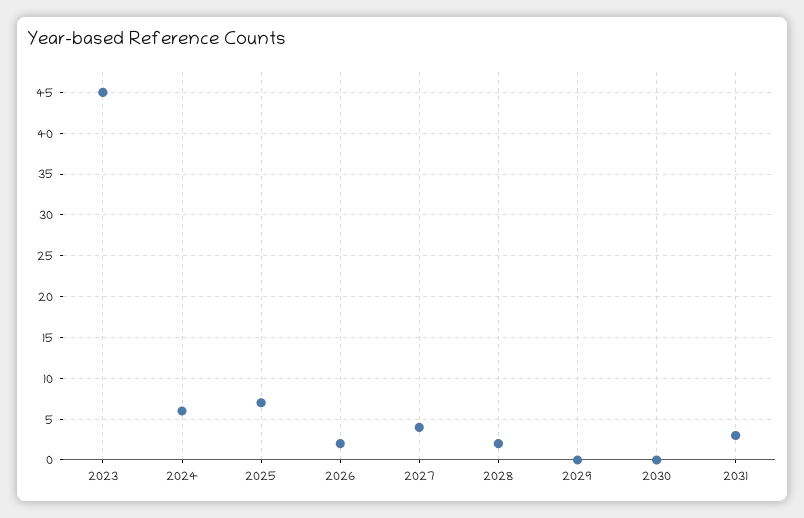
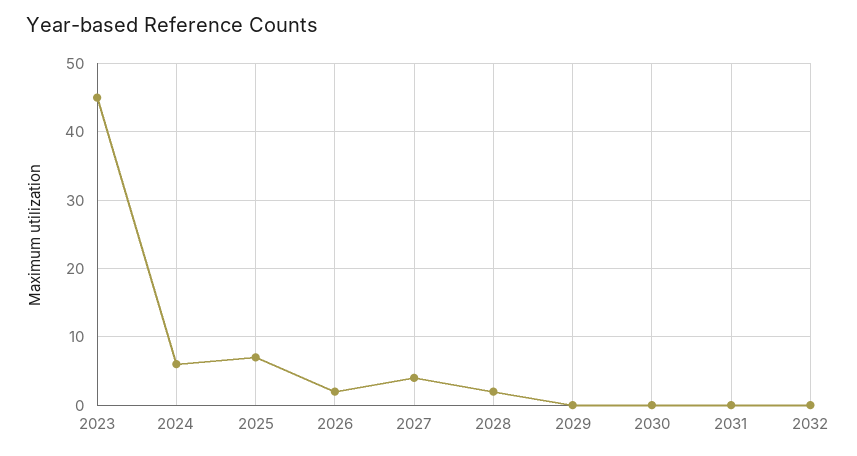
2031: 3 -> 0
2032: none -> 0

